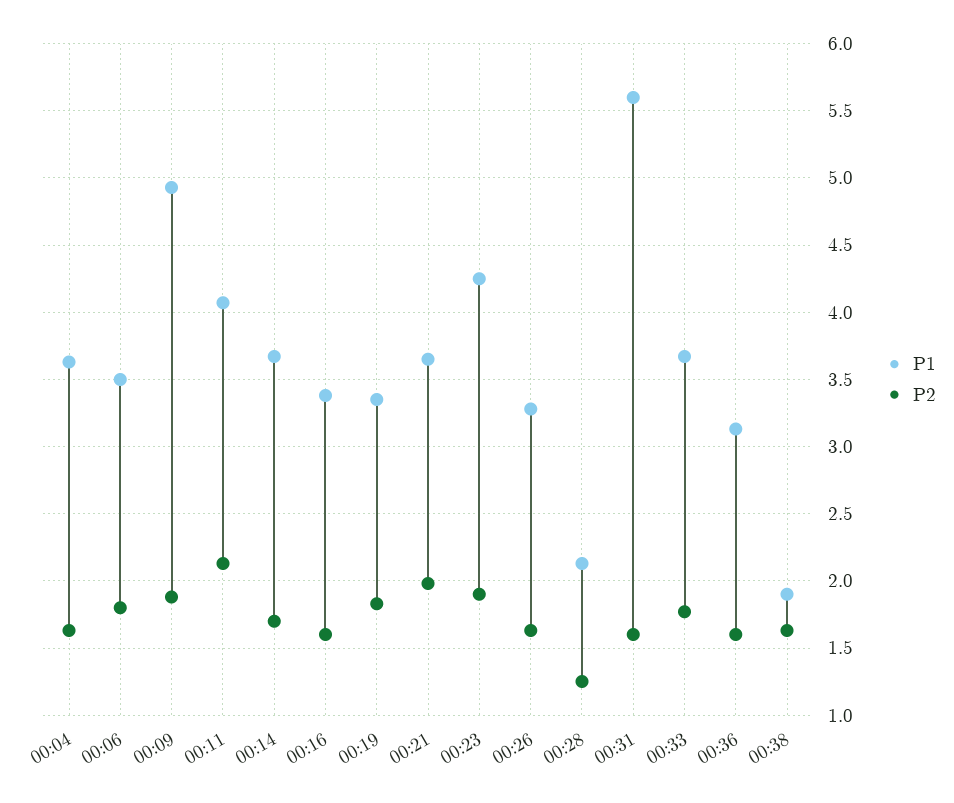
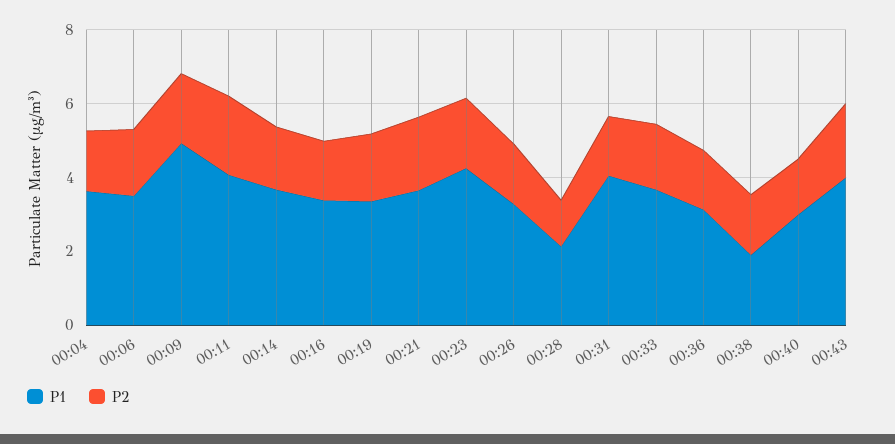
P1, 00:31: 5.6 -> 4
P1, 00:40: none -> 3
P2, 00:40: none -> 1.5
P1, 00:43: none -> 4
P2, 00:43: none -> 2

